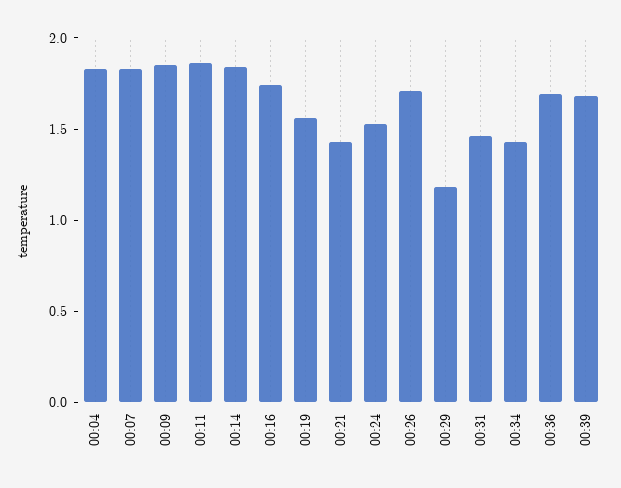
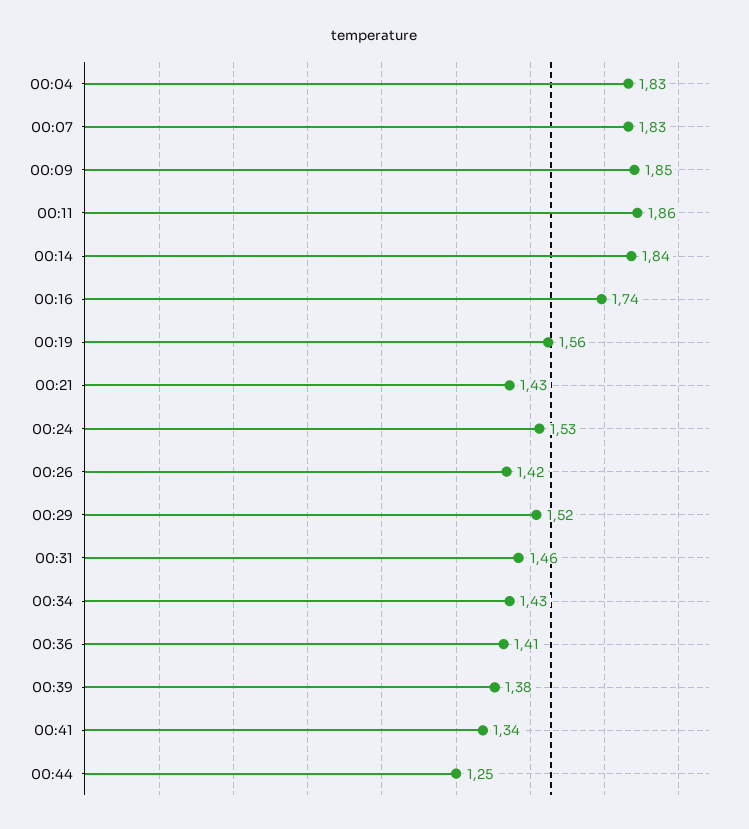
00:26: 1.7 -> 1.42
00:29: 1.2 -> 1.52
00:36: 1.7 -> 1.41
00:39: 1.7 -> 1.38
00:41: none -> 1.34
00:44: none -> 1.25

